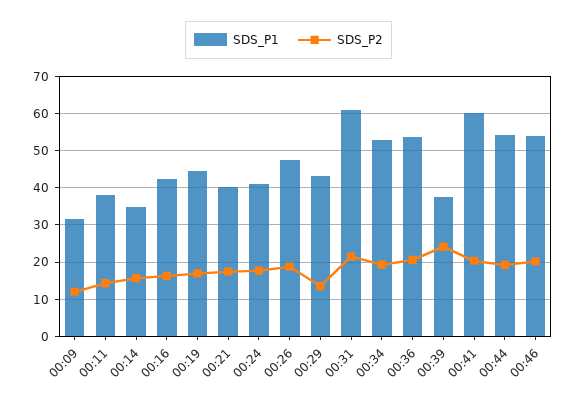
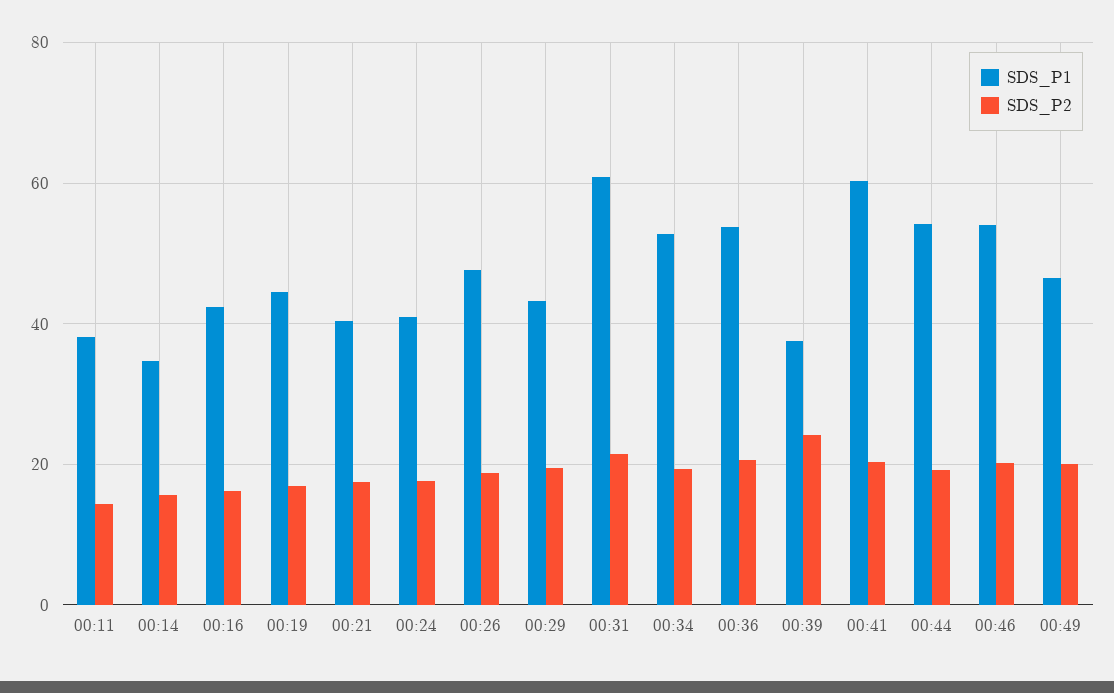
SDS_P1, 00:09: 32 -> none
SDS_P2, 00:09: 12 -> none
SDS_P2, 00:29: 14 -> 20
SDS_P1, 00:49: none -> 46
SDS_P2, 00:49: none -> 20

